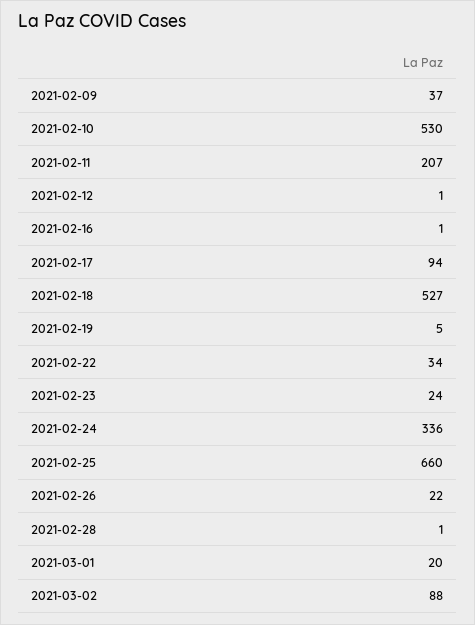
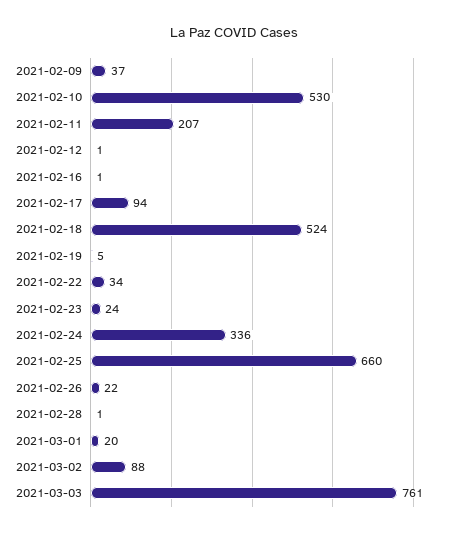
2021-02-18: 527 -> 524
2021-03-03: none -> 761

